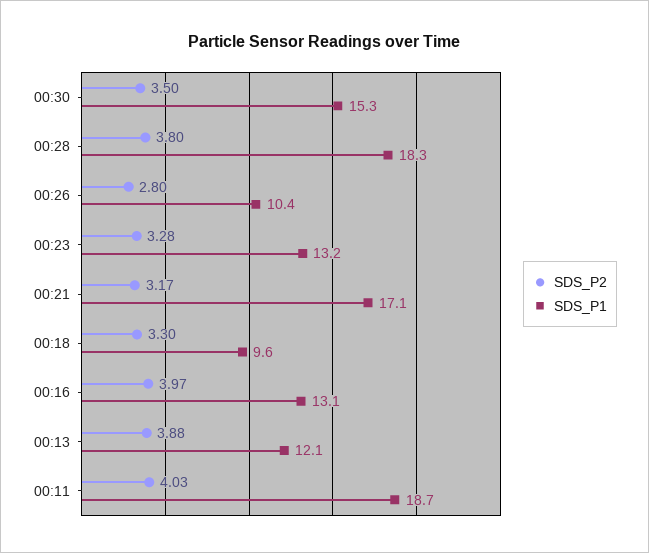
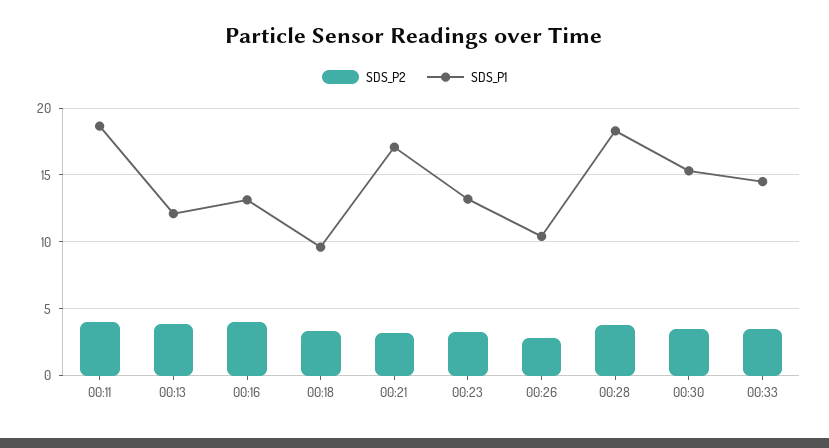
SDS_P2, 00:33: none -> 3.5
SDS_P1, 00:33: none -> 14.5

